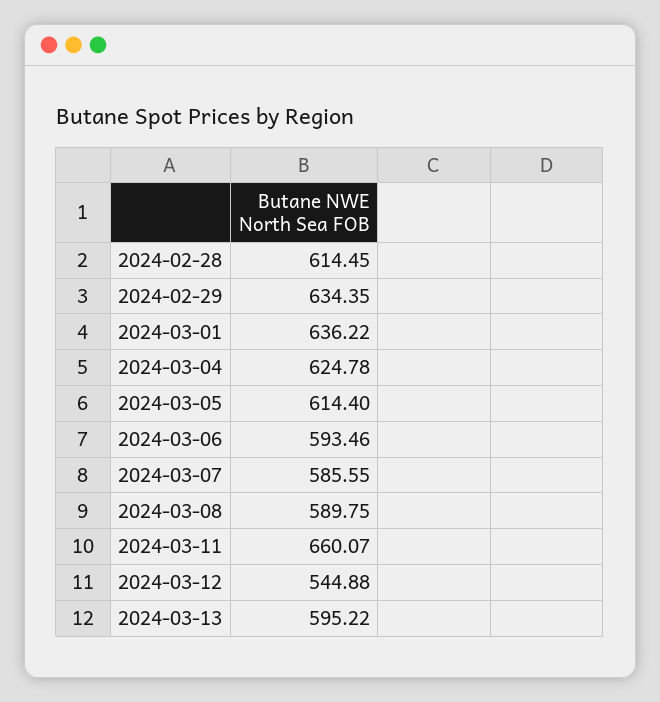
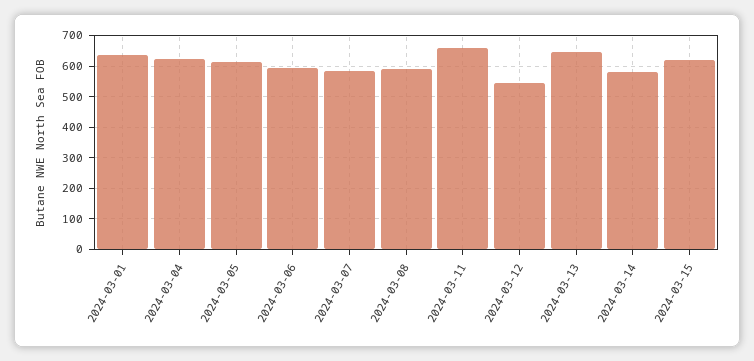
2024-02-28: 614.45 -> none
2024-02-29: 634.35 -> none
2024-03-13: 595.22 -> 640
2024-03-14: none -> 580
2024-03-15: none -> 620

